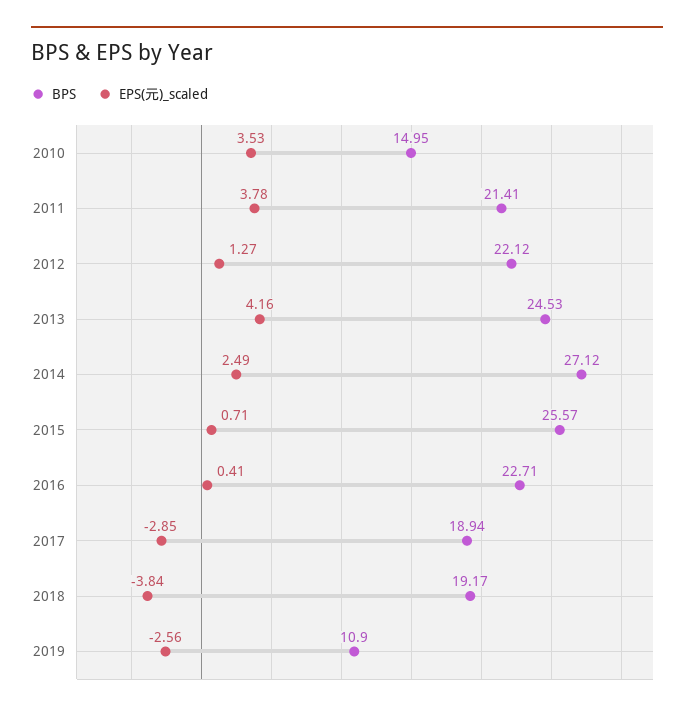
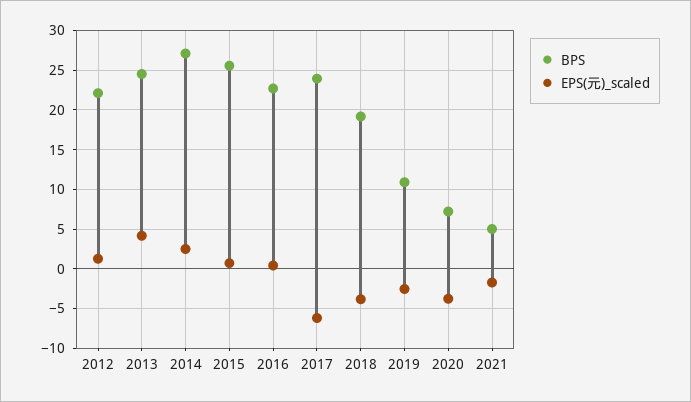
BPS, 2010: 14.95 -> none
EPS(元)_scaled, 2010: 3.53 -> none
BPS, 2011: 21.41 -> none
EPS(元)_scaled, 2011: 3.78 -> none
BPS, 2017: 18.94 -> 24
EPS(元)_scaled, 2017: -2.85 -> -6
BPS, 2020: none -> 7
EPS(元)_scaled, 2020: none -> -4
BPS, 2021: none -> 5
EPS(元)_scaled, 2021: none -> -2

